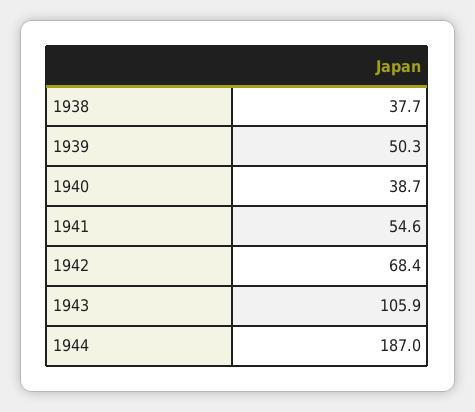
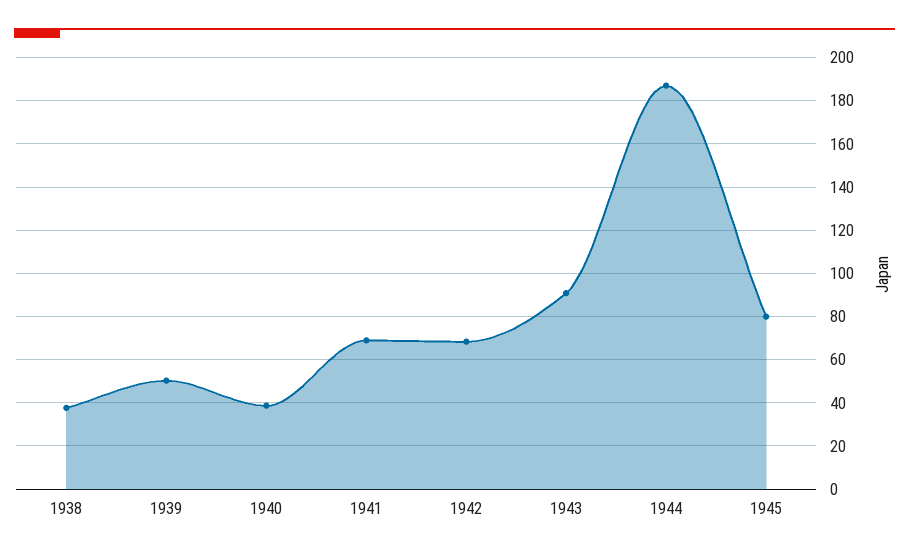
1941: 54.6 -> 70
1943: 105.9 -> 90
1945: none -> 80

